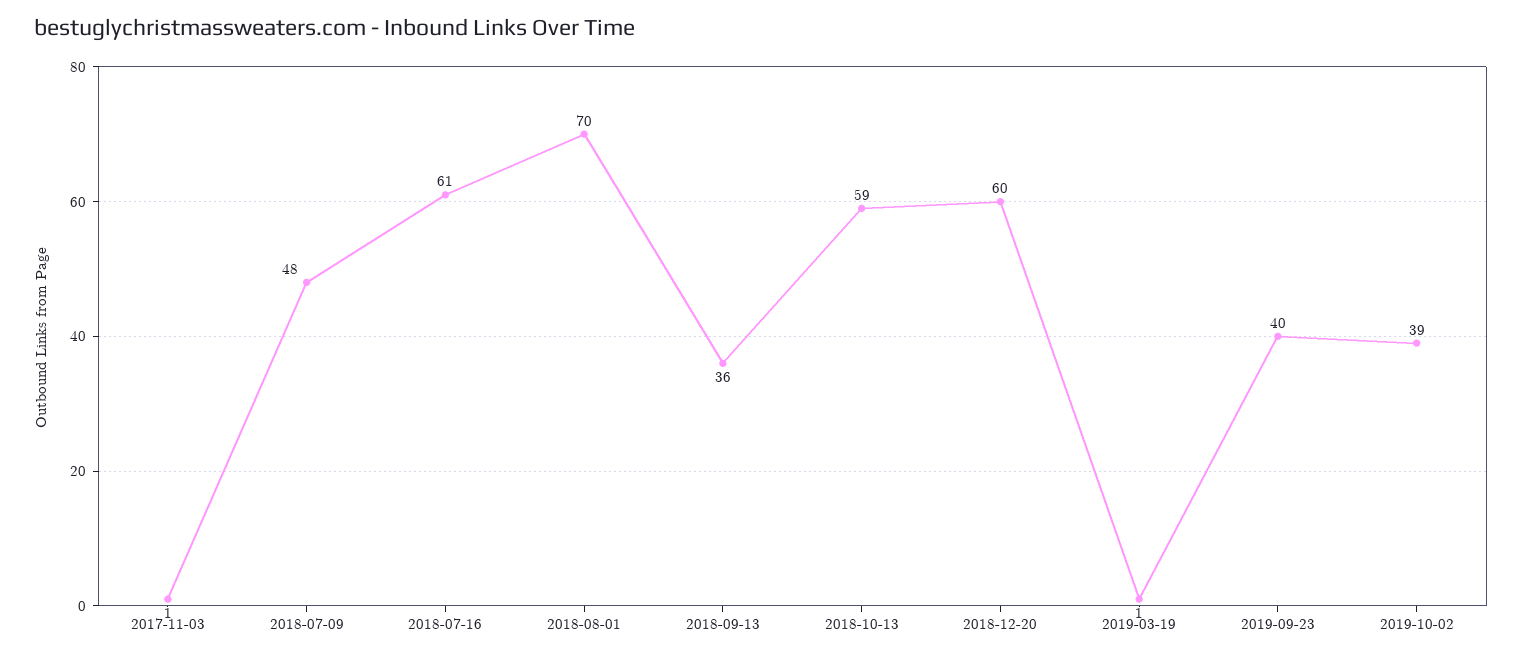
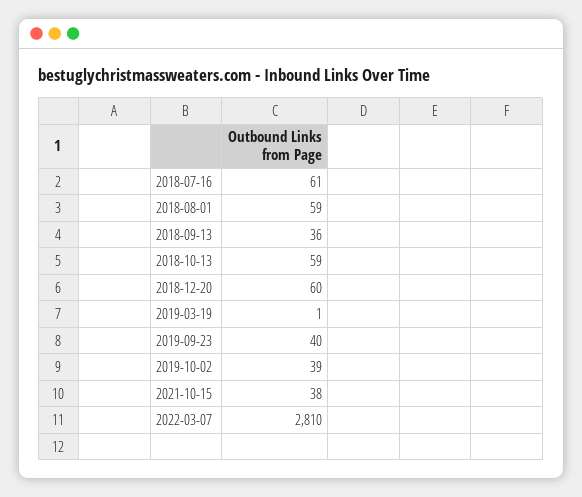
2017-11-03: 1 -> none
2018-07-09: 48 -> none
2018-08-01: 70 -> 59
2021-10-15: none -> 38
2022-03-07: none -> 2810

